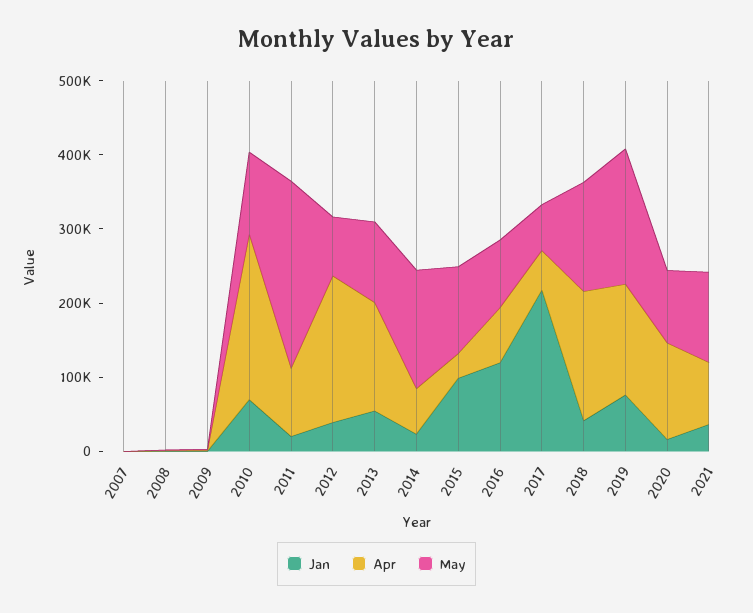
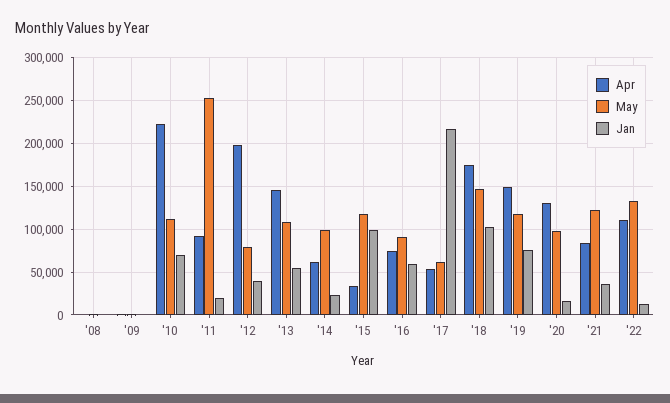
Jan, 2007: 0 -> none
Apr, 2007: 0 -> none
May, 2007: 0 -> none
May, 2014: 160000 -> 100000
Jan, 2016: 120000 -> 60000
Jan, 2018: 40000 -> 100000
May, 2019: 180000 -> 120000
Apr, '22: none -> 110000
May, '22: none -> 130000
Jan, '22: none -> 10000

